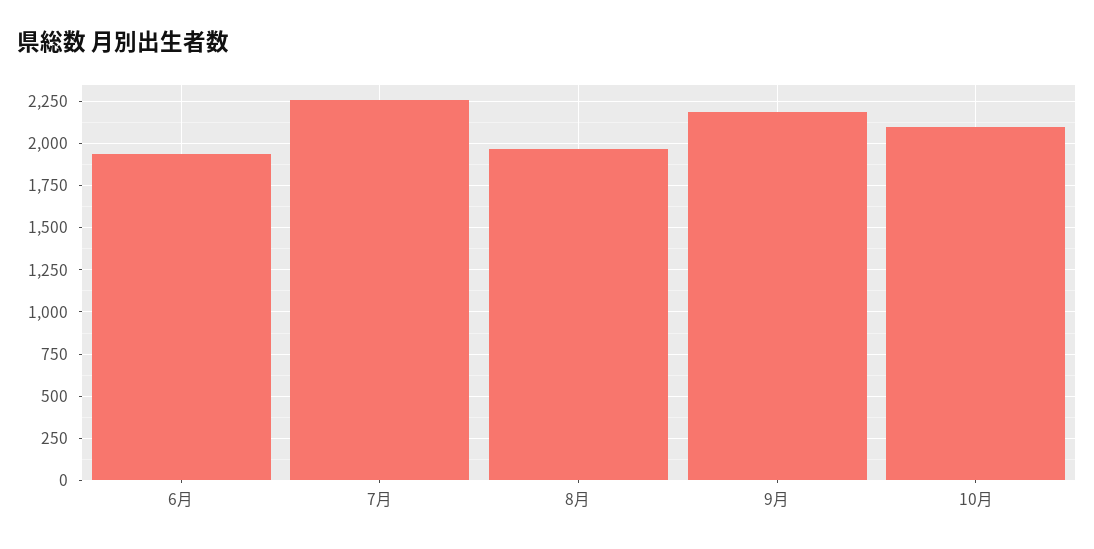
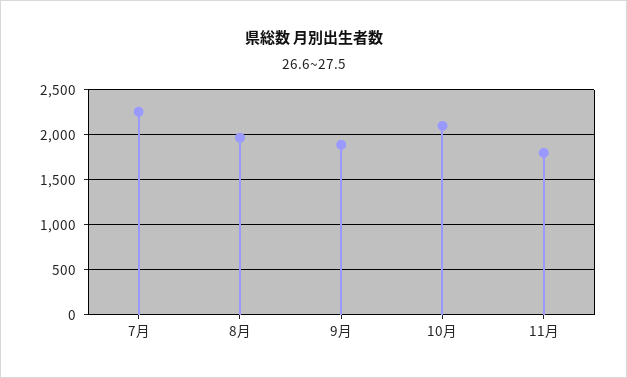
6月: 1950 -> none
9月: 2200 -> 1900
11月: none -> 1800

